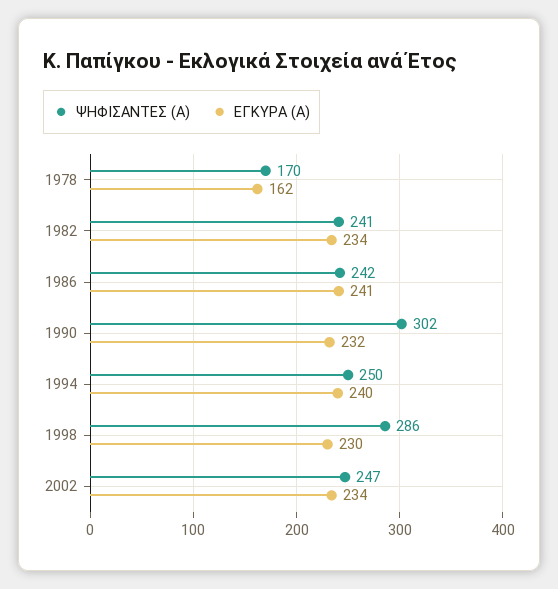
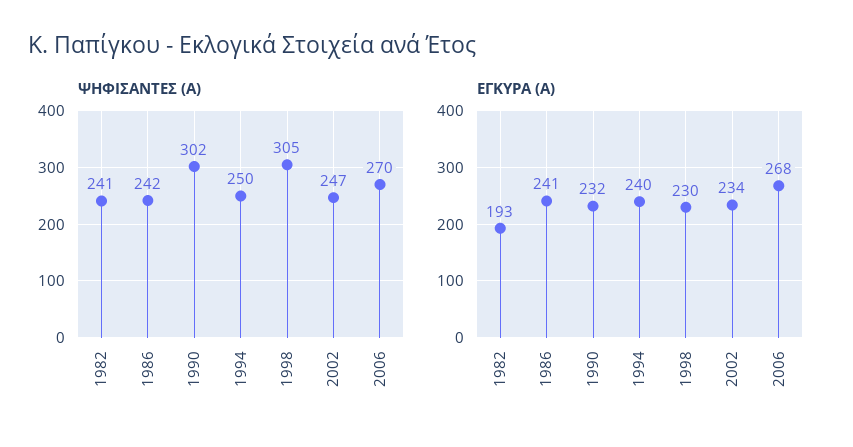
ΨΗΦΙΣΑΝΤΕΣ (Α), 1978: 170 -> none
ΕΓΚΥΡΑ (Α), 1978: 162 -> none
ΕΓΚΥΡΑ (Α), 1982: 234 -> 193
ΨΗΦΙΣΑΝΤΕΣ (Α), 1998: 286 -> 305
ΨΗΦΙΣΑΝΤΕΣ (Α), 2006: none -> 270
ΕΓΚΥΡΑ (Α), 2006: none -> 268

